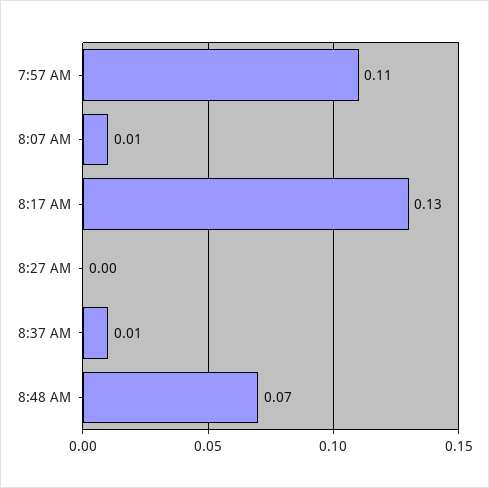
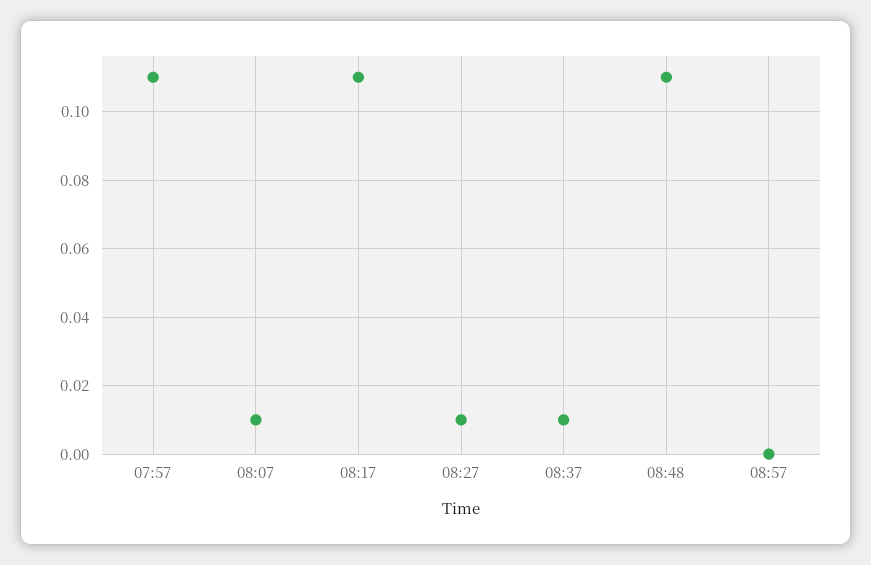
8:17 AM: 0.13 -> 0.11
8:27 AM: 0 -> 0.01
8:48 AM: 0.07 -> 0.11
08:57: none -> 0

